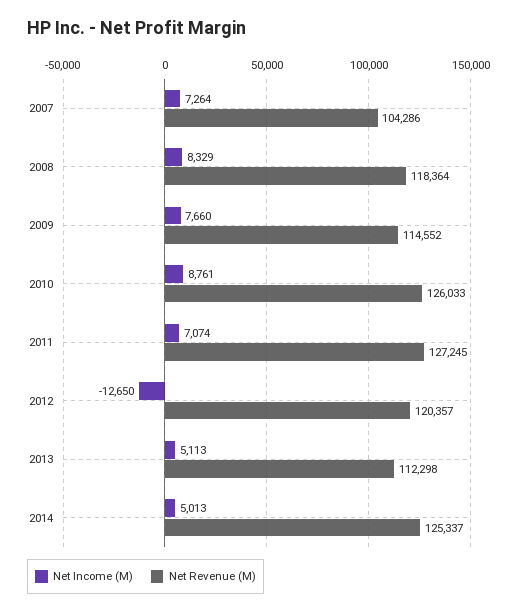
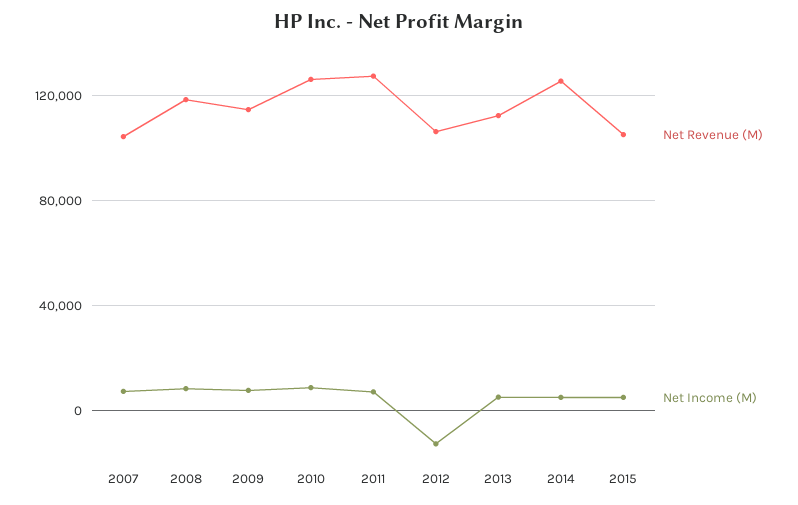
Net Revenue (M), 2012: 120357 -> 105000
Net Revenue (M), 2015: none -> 105000
Net Income (M), 2015: none -> 5000

